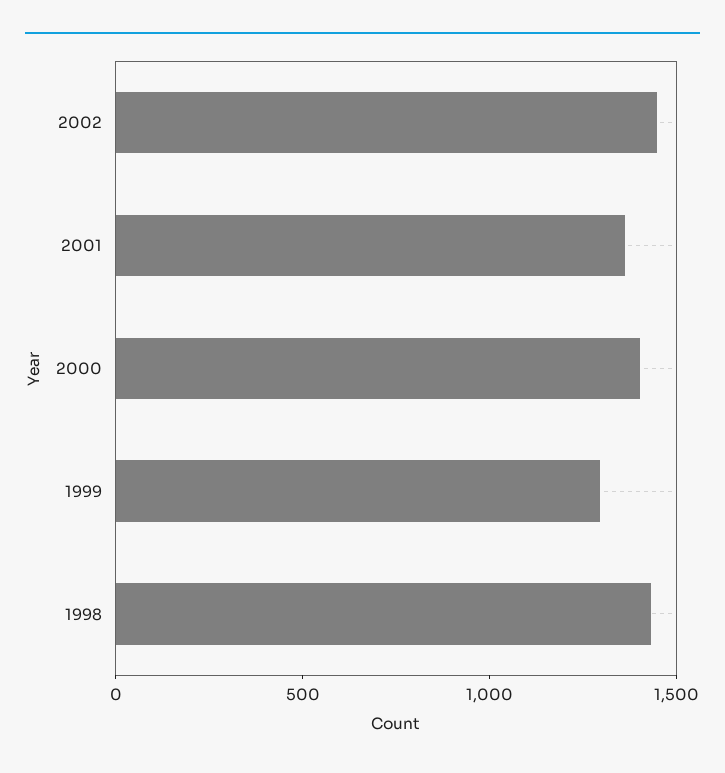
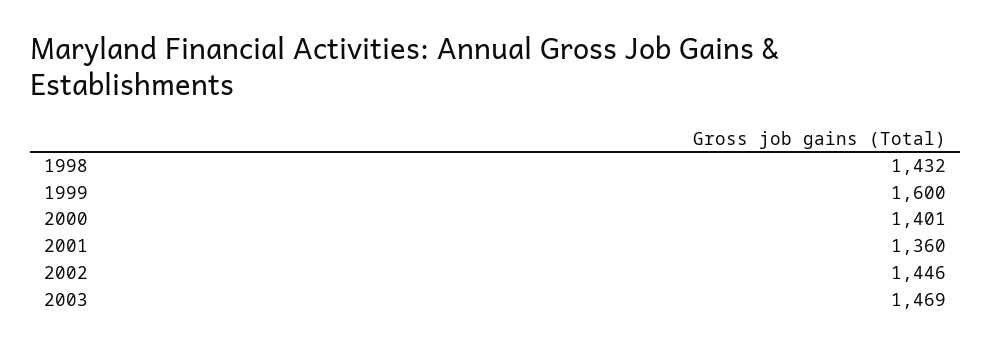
1999: 1300 -> 1600
2003: none -> 1469

